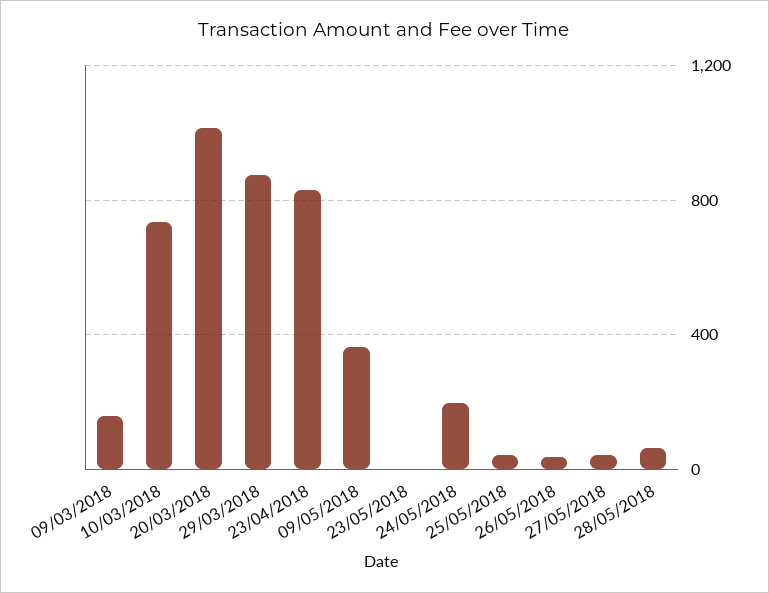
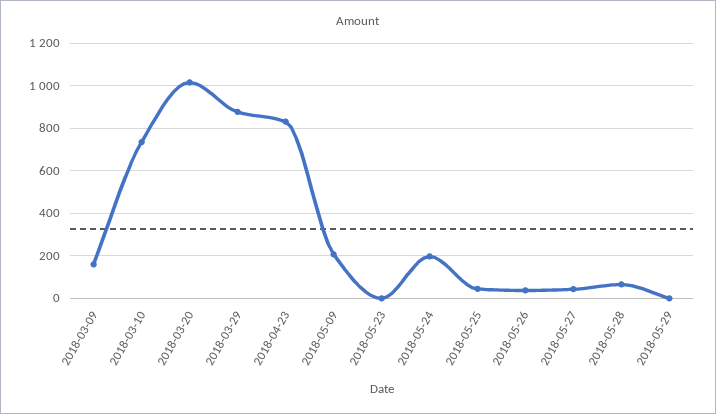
09/05/2018: 350 -> 200
2018-05-29: none -> 0

